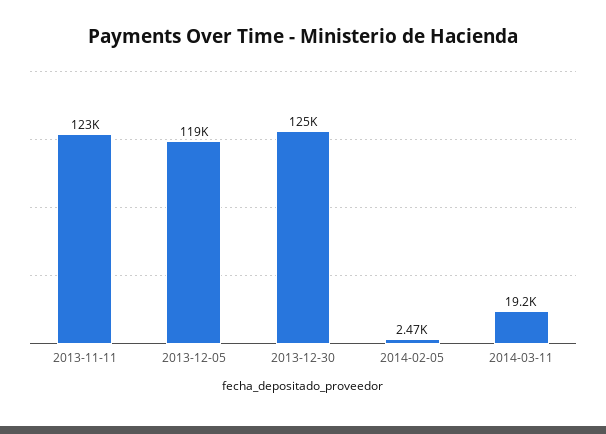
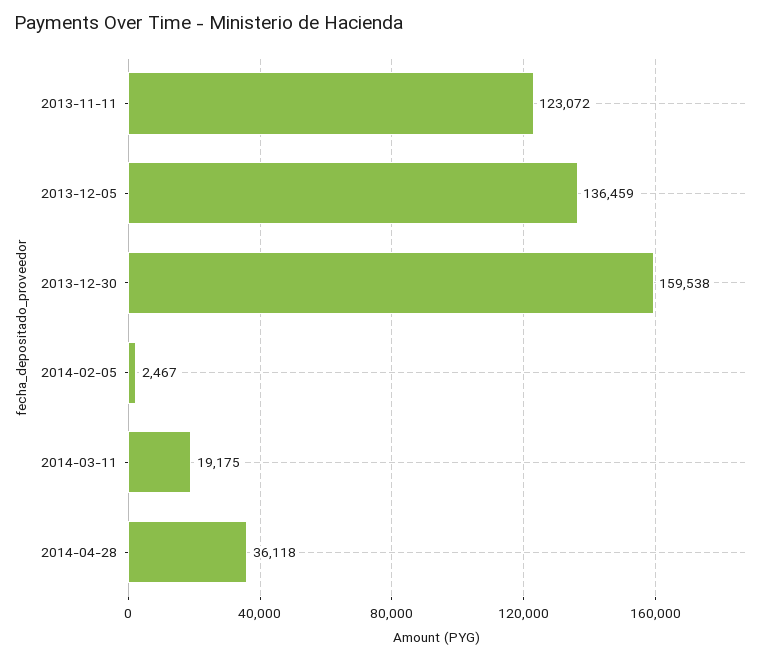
2013-12-05: 119000 -> 136459
2013-12-30: 125000 -> 159538
2014-04-28: none -> 36118

